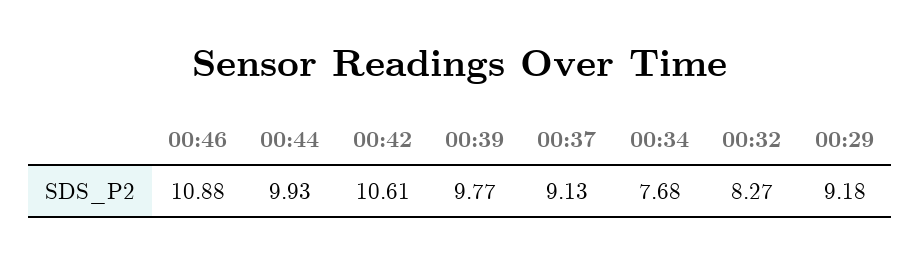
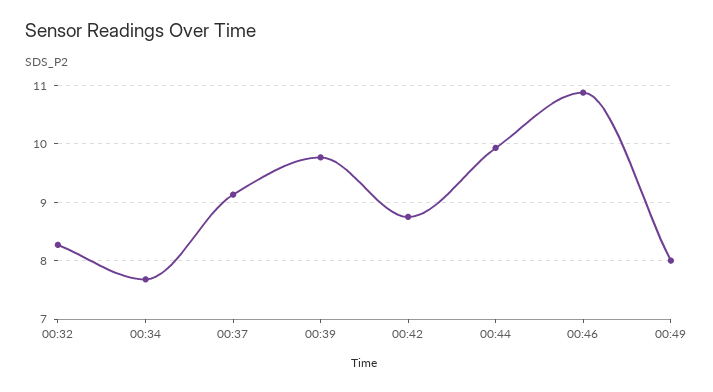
00:42: 10.61 -> 8.8
00:29: 9.18 -> none
00:49: none -> 8

